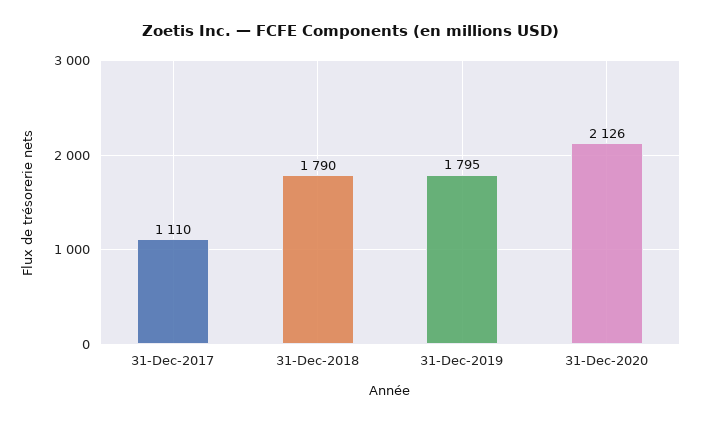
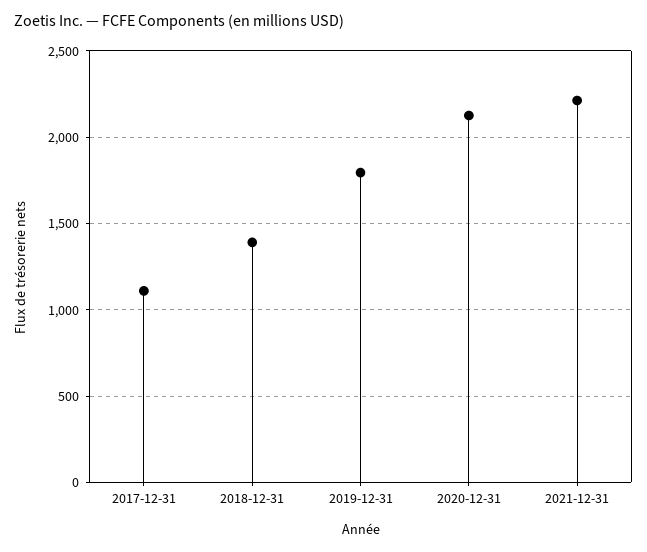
31-Dec-2018: 1790 -> 1400
2021-12-31: none -> 2200

